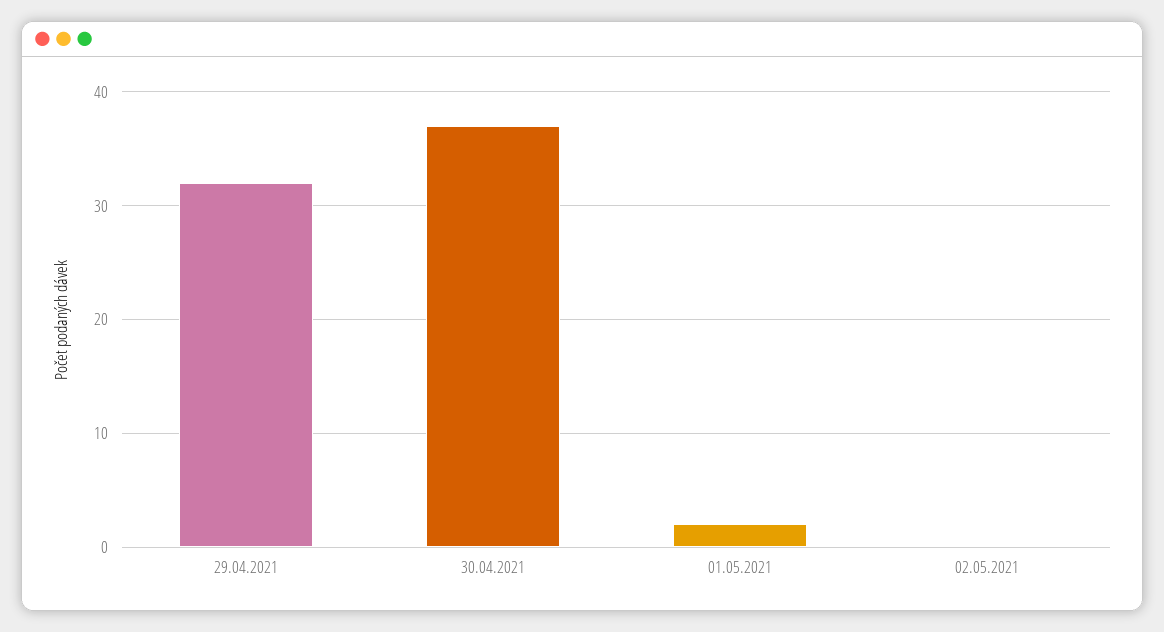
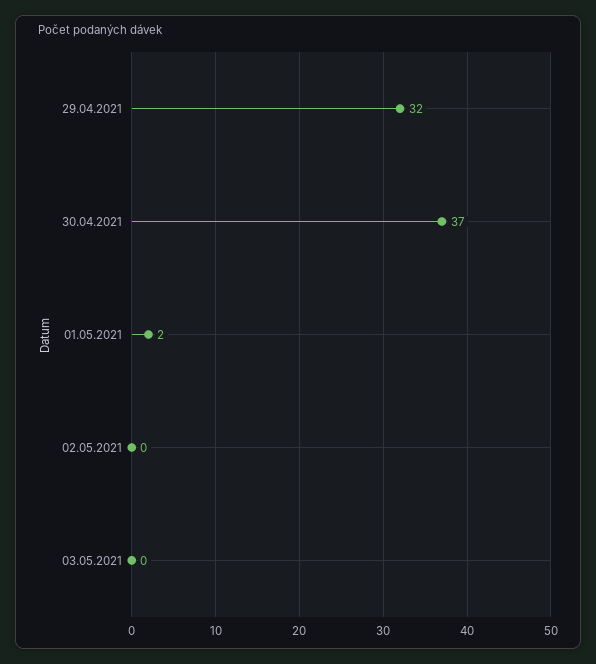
03.05.2021: none -> 0

